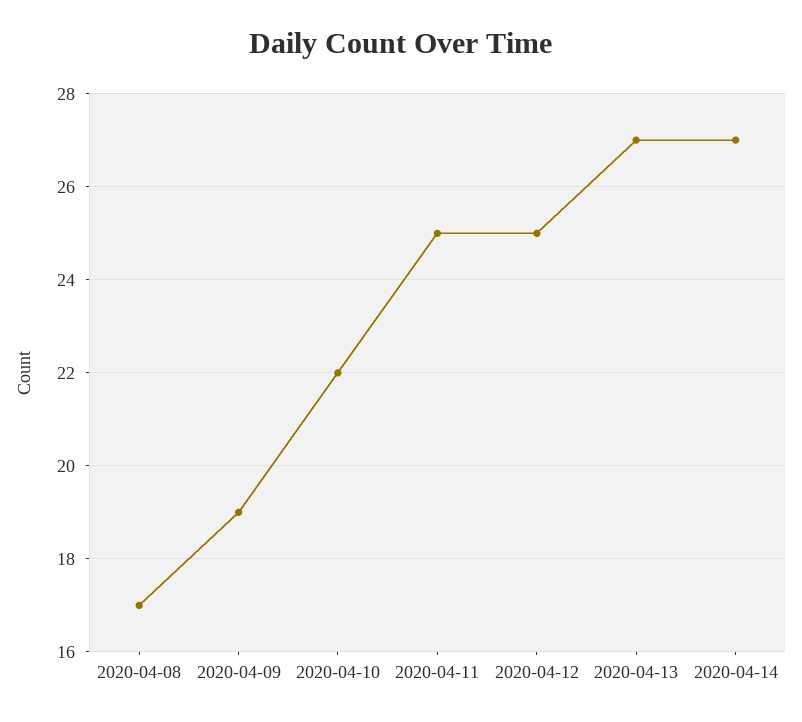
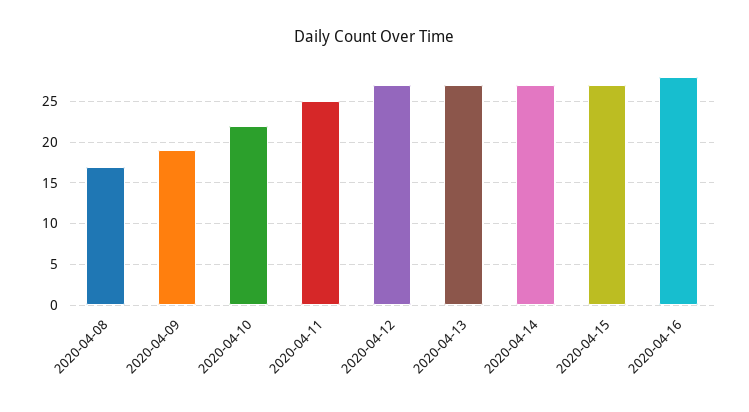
2020-04-12: 25 -> 27
2020-04-15: none -> 27
2020-04-16: none -> 28

